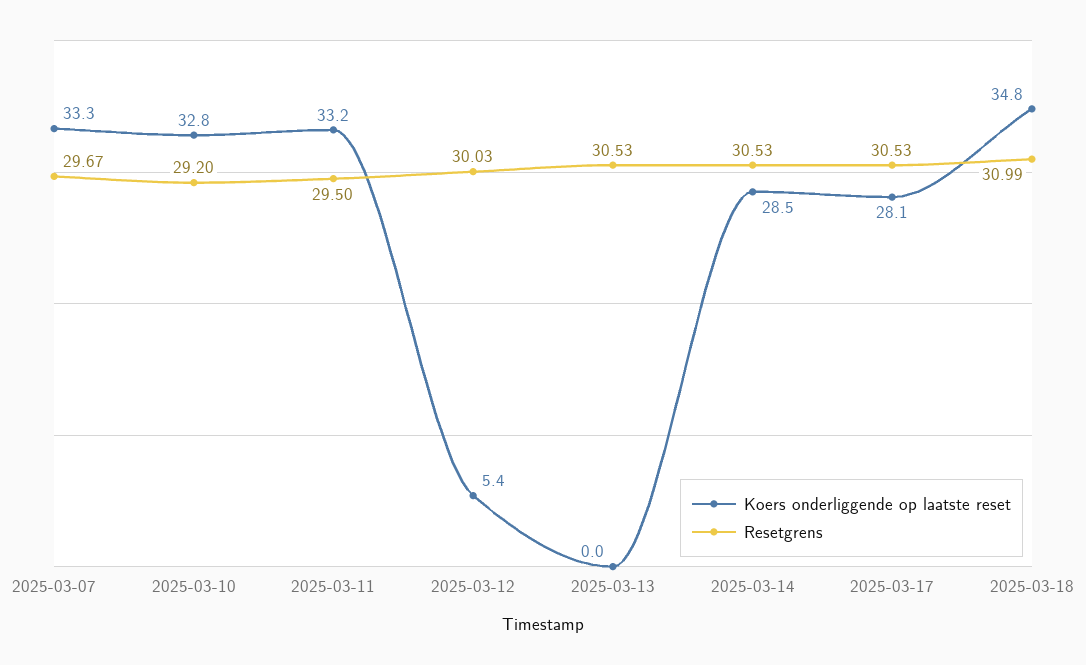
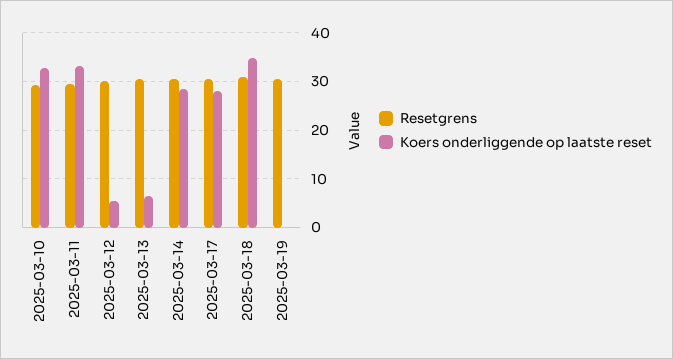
Koers onderliggende op laatste reset, 2025-03-07: 33.3 -> none
Resetgrens, 2025-03-07: 29.67 -> none
Koers onderliggende op laatste reset, 2025-03-13: 0 -> 6
Resetgrens, 2025-03-19: none -> 30
Koers onderliggende op laatste reset, 2025-03-19: none -> 0

